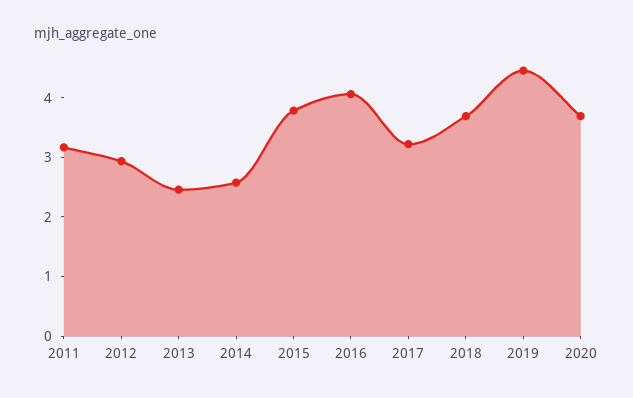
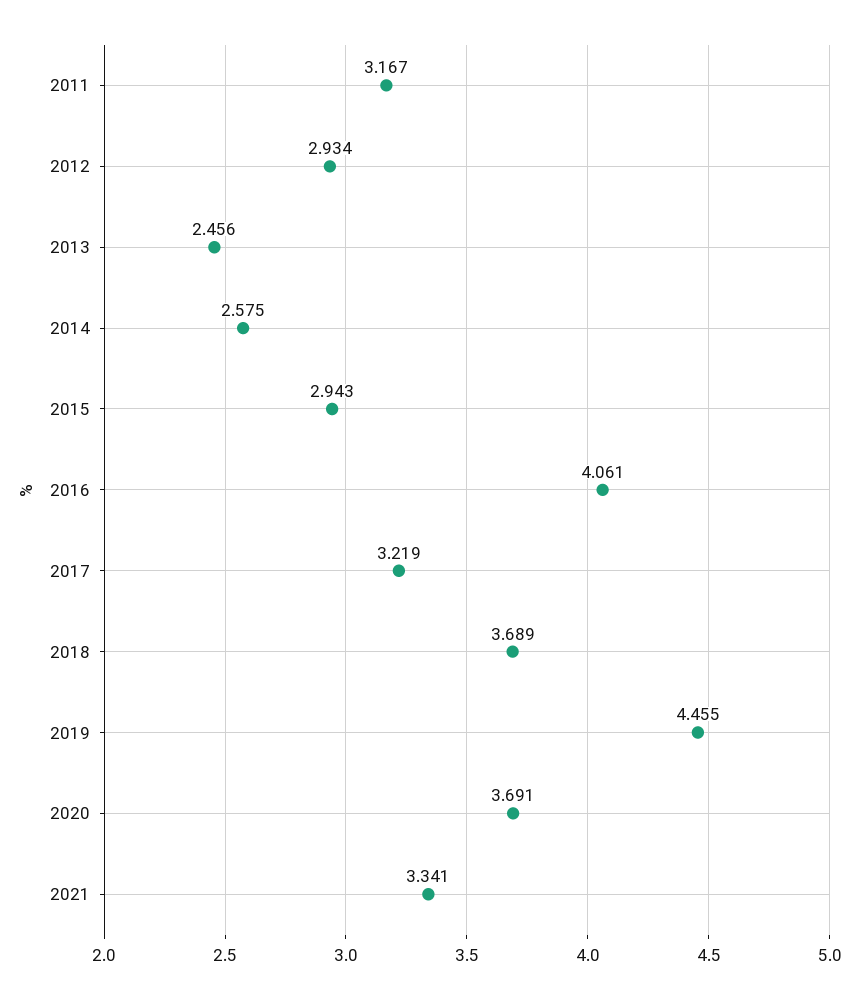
2015: 3.8 -> 2.943
2021: none -> 3.341

